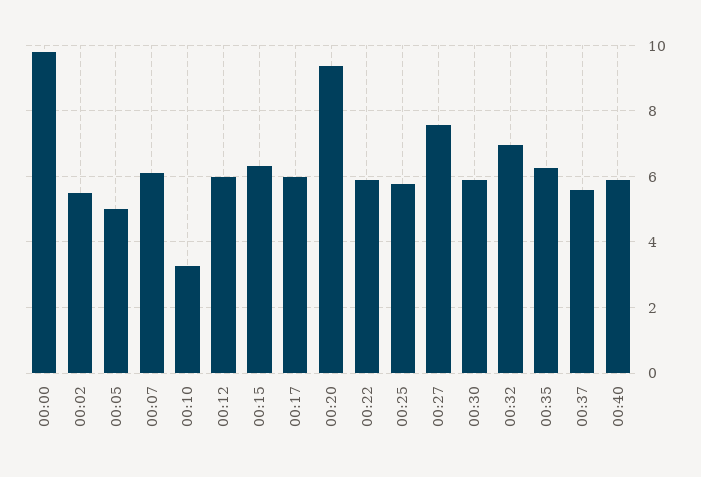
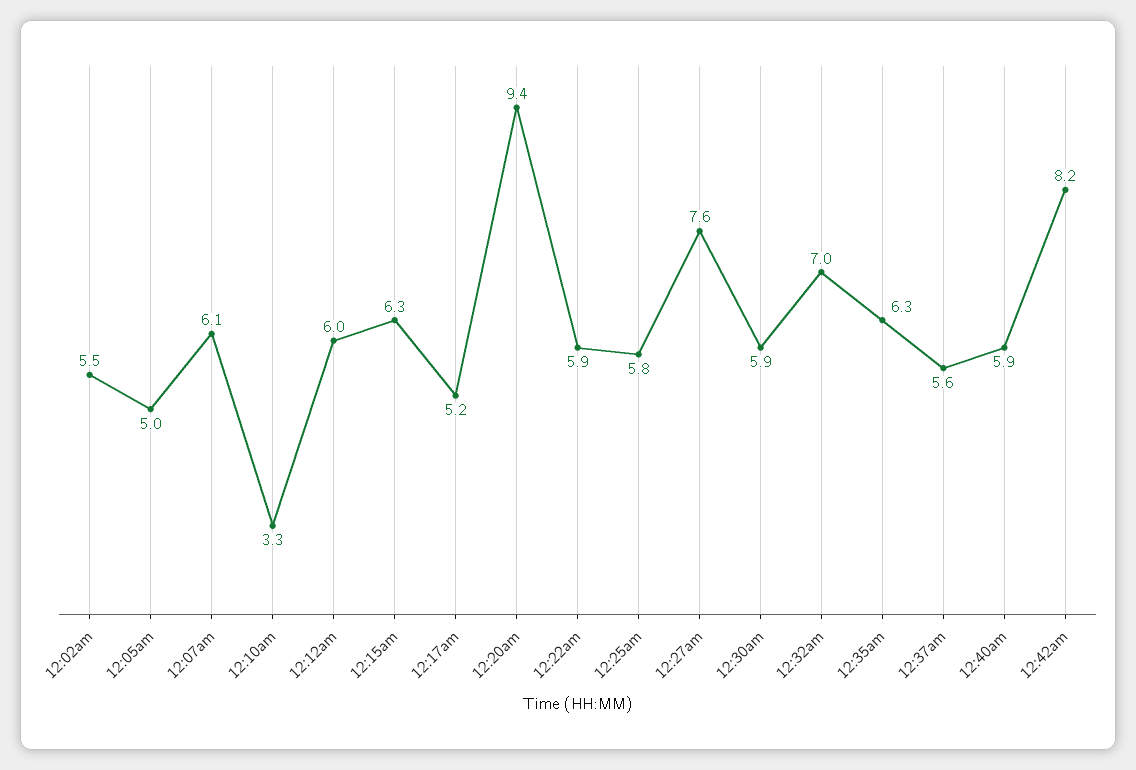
00:00: 9.8 -> none
00:17: 6 -> 5.2
12:42am: none -> 8.2

